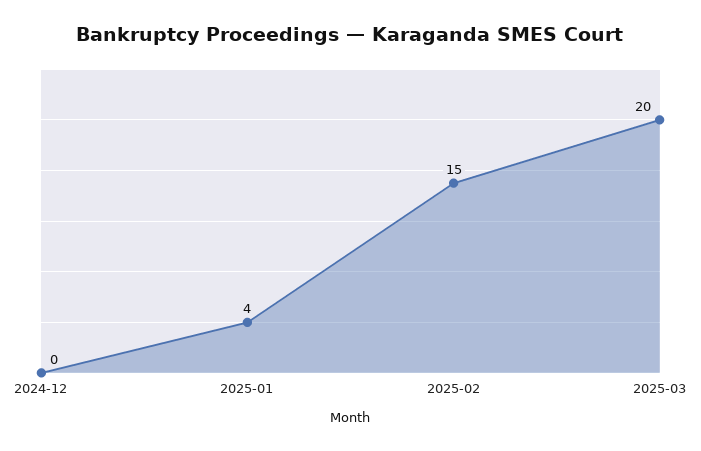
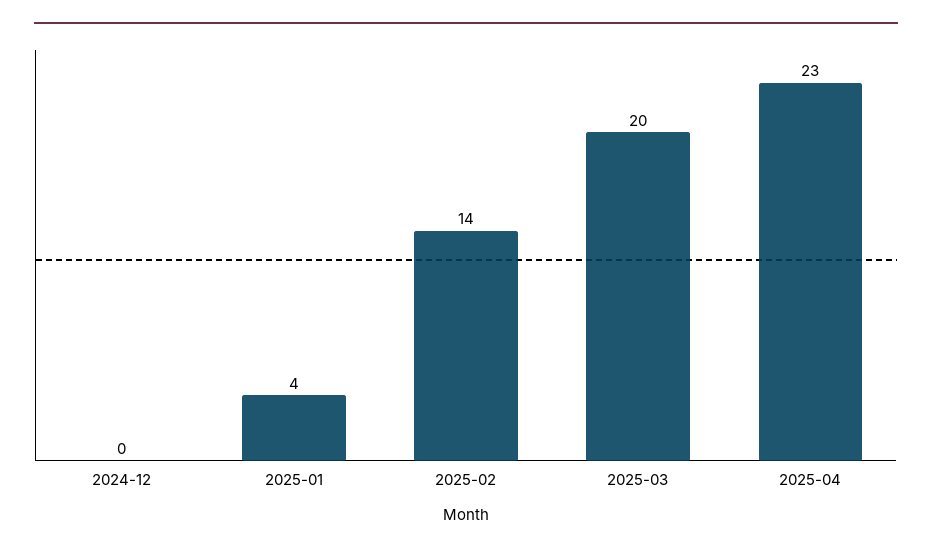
2025-02: 15 -> 14
2025-04: none -> 23

